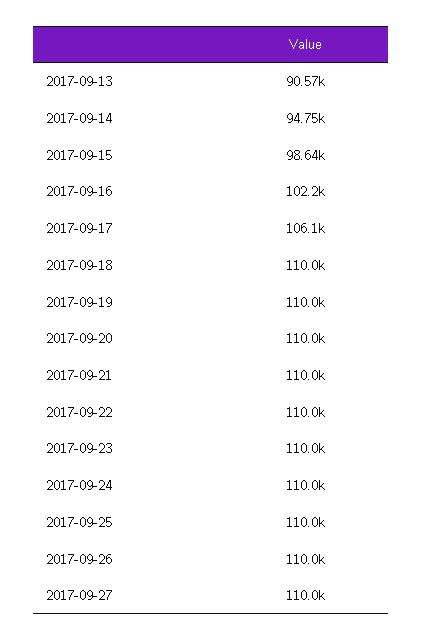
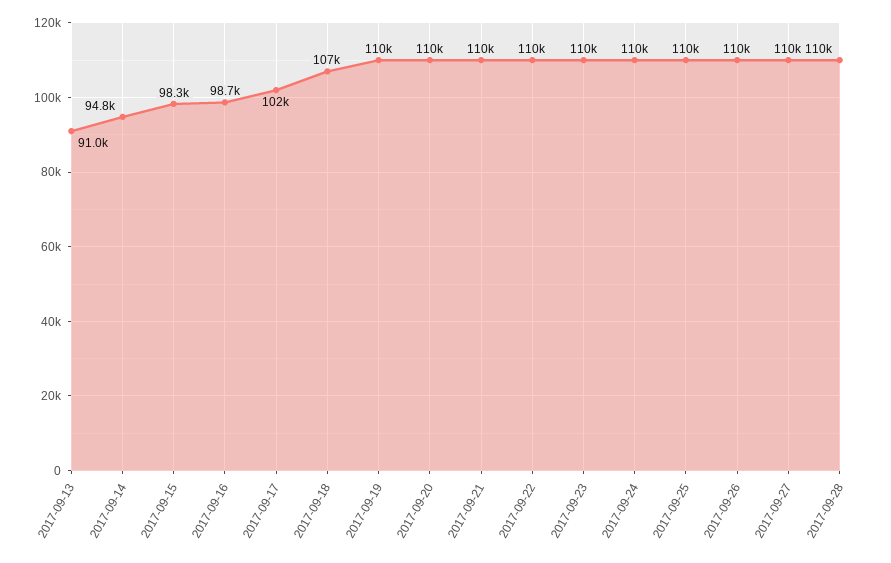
2017-09-13: 90570 -> 91000
2017-09-15: 98640 -> 98300
2017-09-16: 102200 -> 98700
2017-09-17: 106100 -> 102000
2017-09-18: 110000 -> 107000
2017-09-28: none -> 110000

